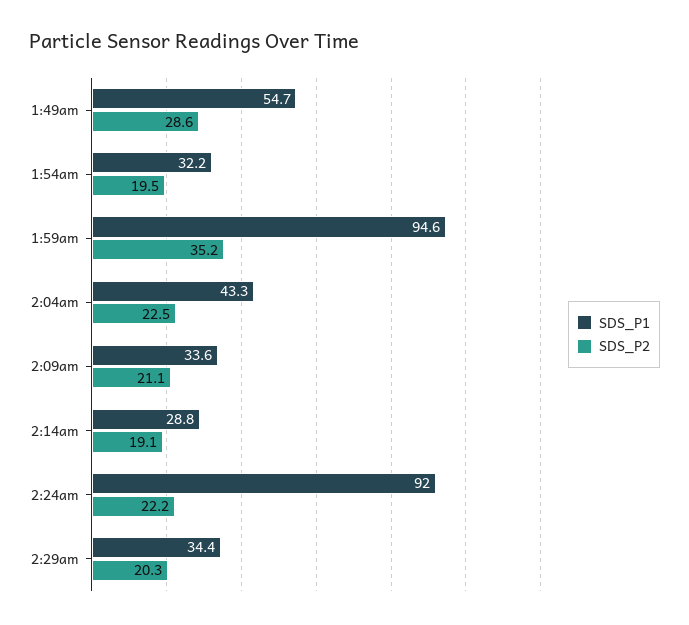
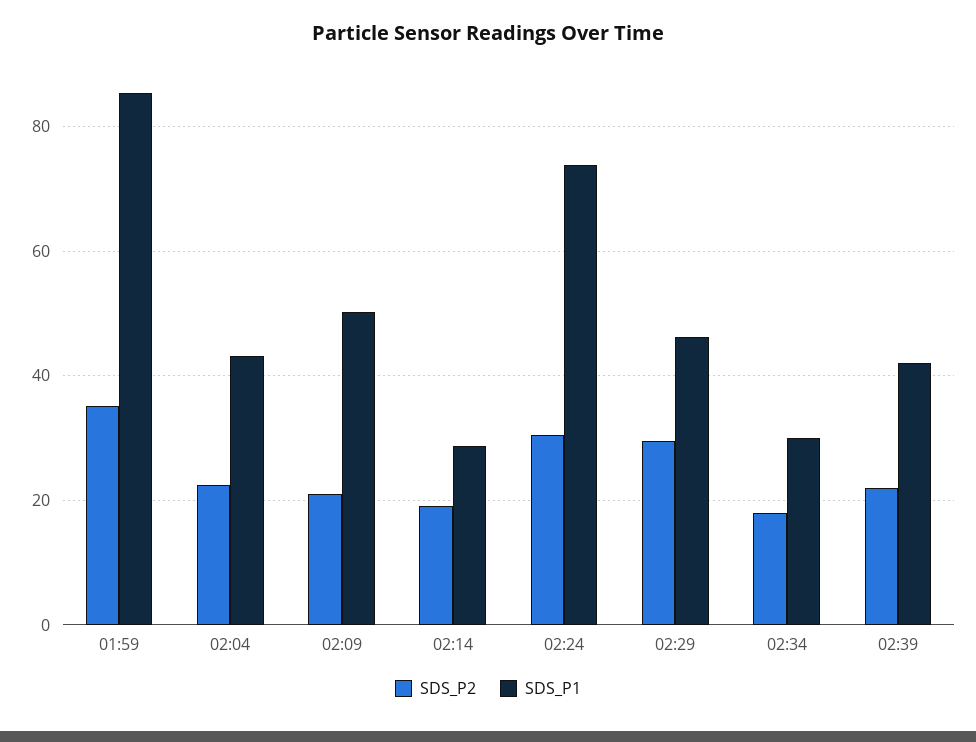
SDS_P1, 1:49am: 54.7 -> none
SDS_P2, 1:49am: 28.6 -> none
SDS_P1, 1:54am: 32.2 -> none
SDS_P2, 1:54am: 19.5 -> none
SDS_P1, 1:59am: 94.6 -> 86
SDS_P1, 2:09am: 33.6 -> 50
SDS_P1, 2:24am: 92 -> 74
SDS_P2, 2:24am: 22.2 -> 30
SDS_P1, 2:29am: 34.4 -> 46
SDS_P2, 2:29am: 20.3 -> 30
SDS_P2, 02:34: none -> 18
SDS_P1, 02:34: none -> 30
SDS_P2, 02:39: none -> 22
SDS_P1, 02:39: none -> 42

